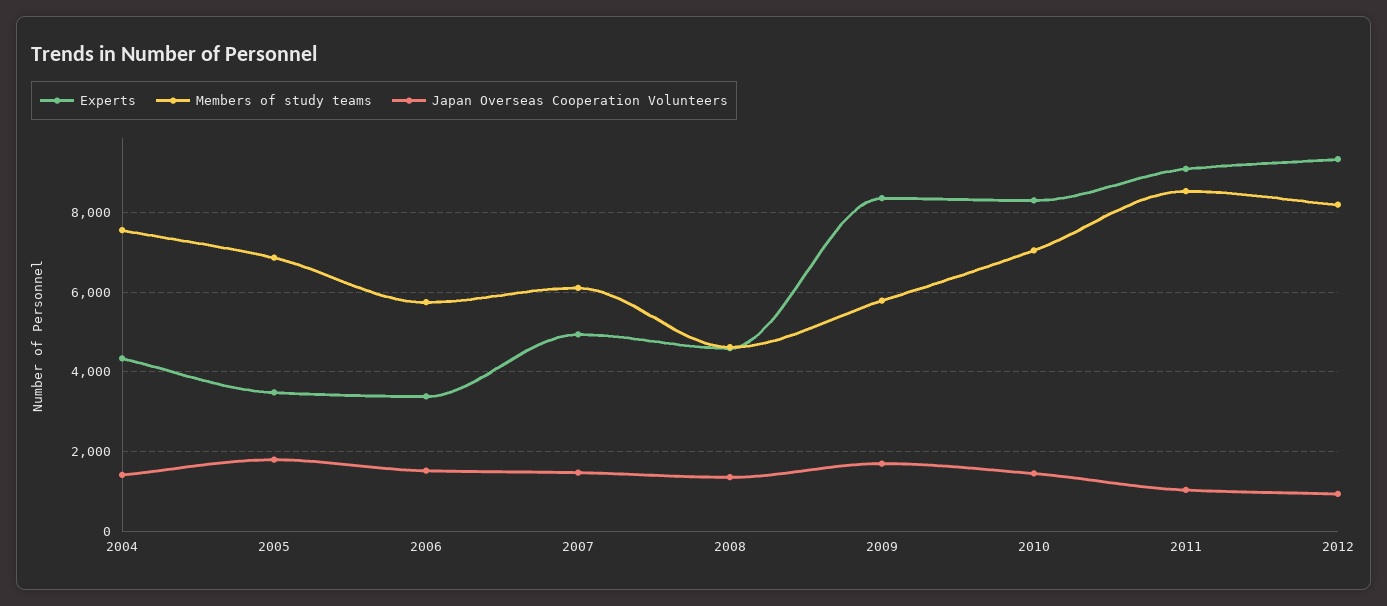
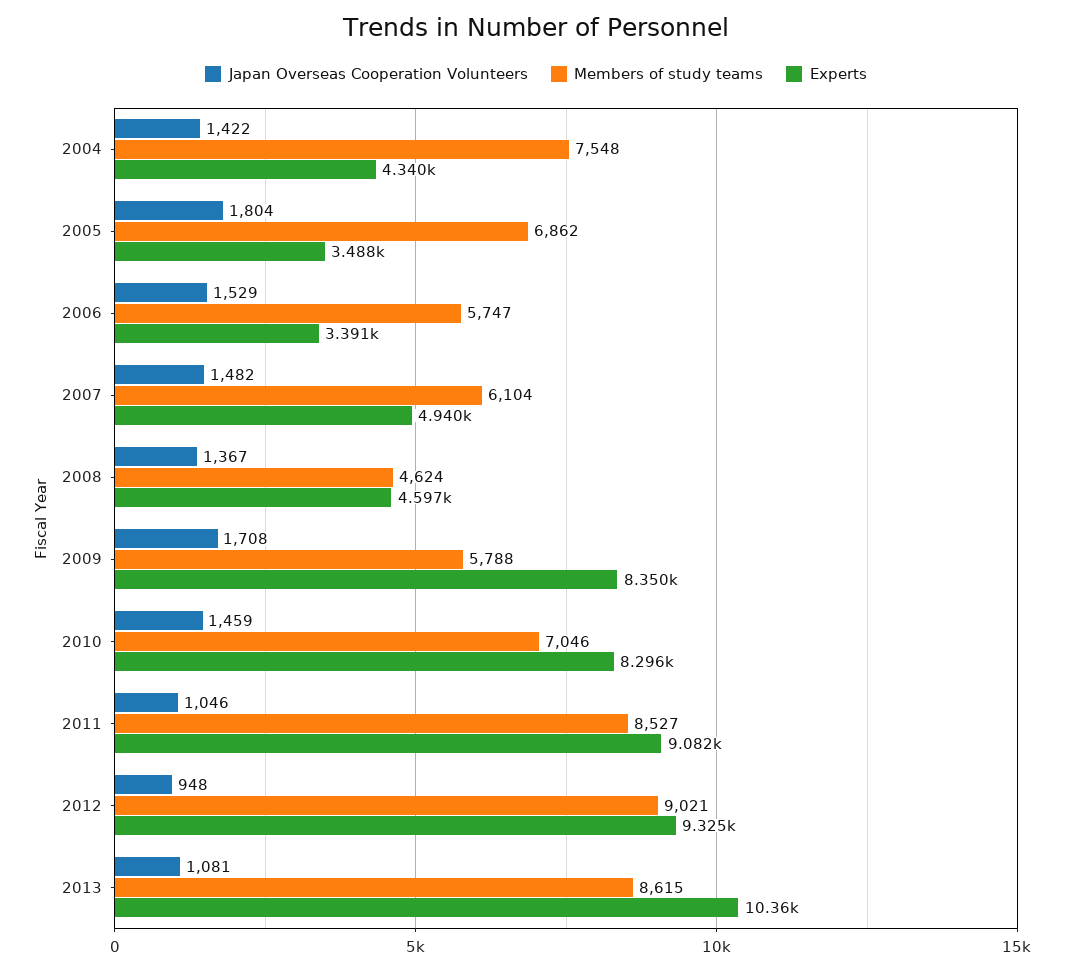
Members of study teams, 2012: 8200 -> 9021
Japan Overseas Cooperation Volunteers, 2013: none -> 1081
Members of study teams, 2013: none -> 8615
Experts, 2013: none -> 10360

